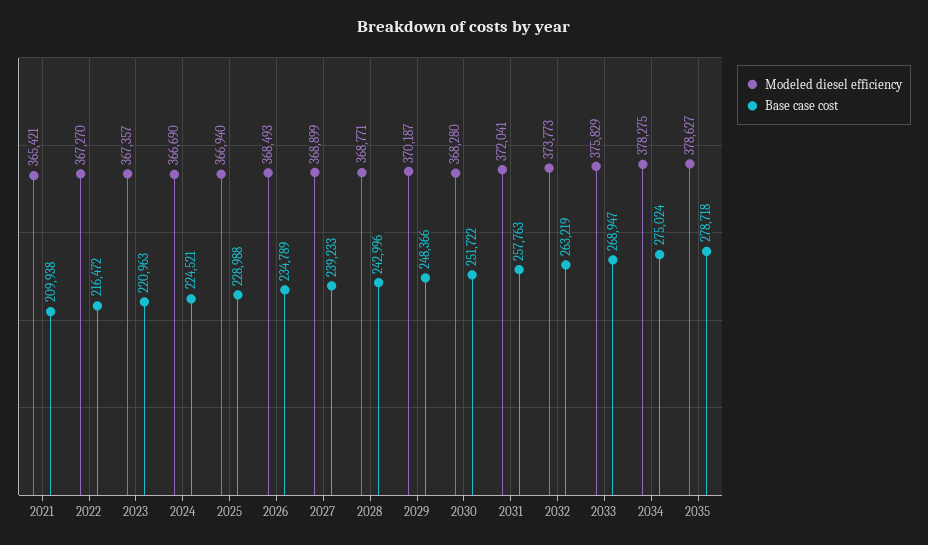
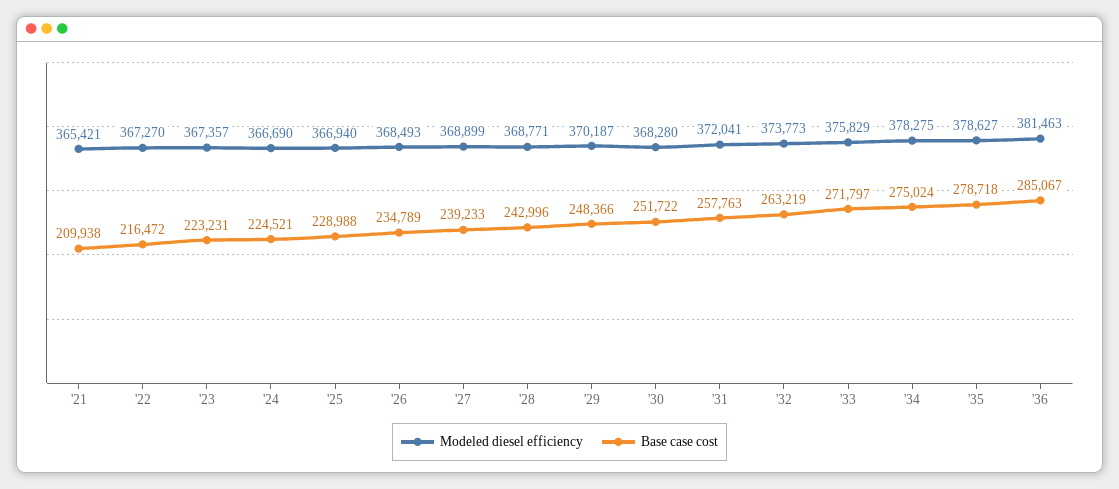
Base case cost, 2023: 220963 -> 223231
Base case cost, 2033: 268947 -> 271797
Modeled diesel efficiency, '36: none -> 381463
Base case cost, '36: none -> 285067

